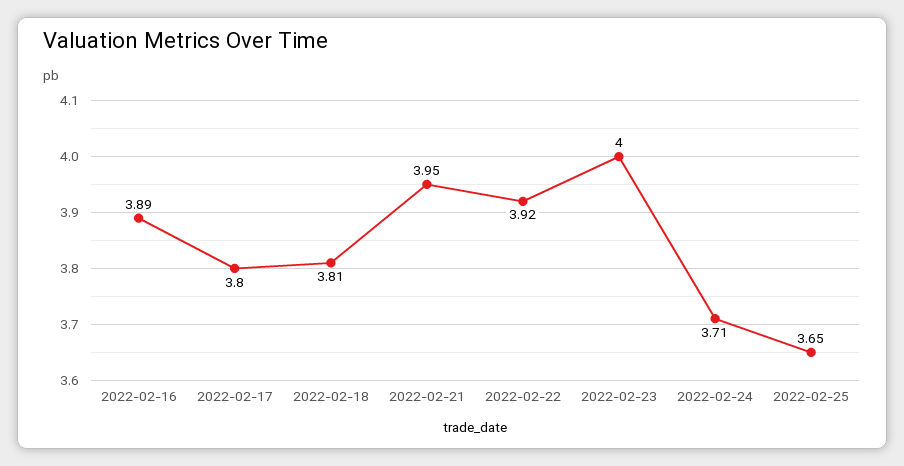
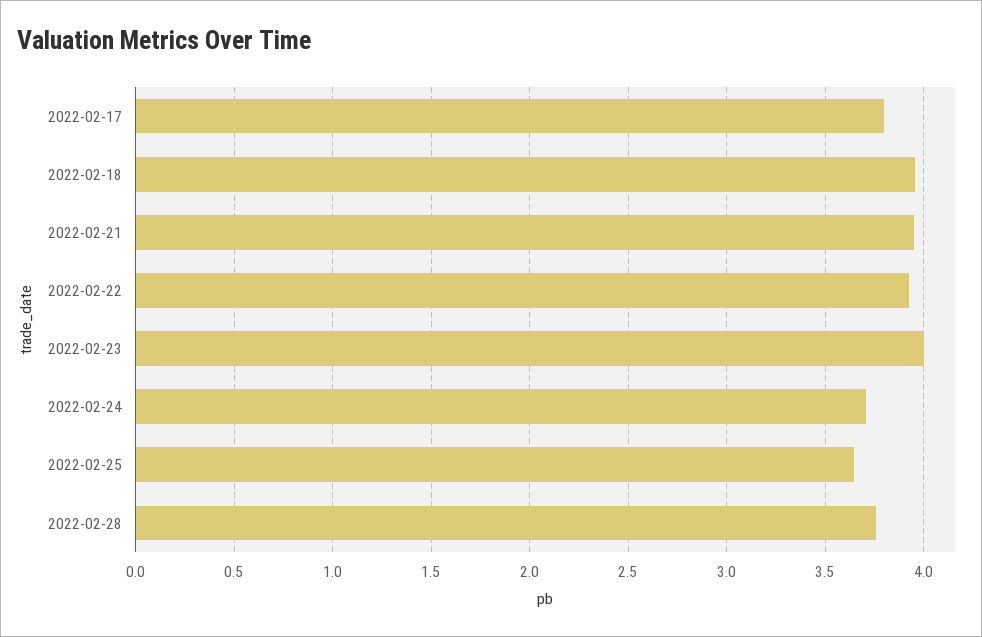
2022-02-16: 3.89 -> none
2022-02-18: 3.81 -> 3.95
2022-02-28: none -> 3.75

